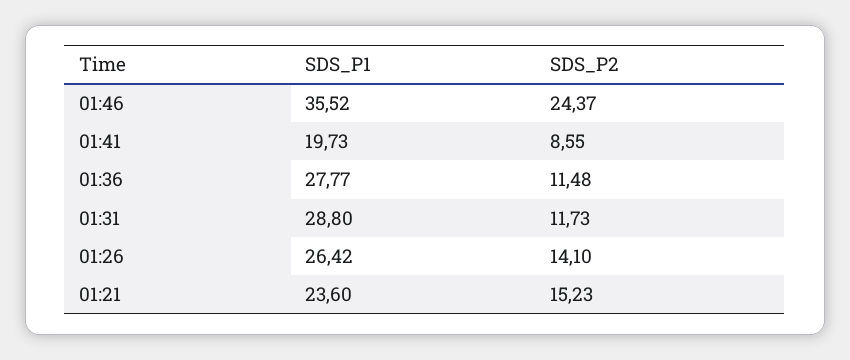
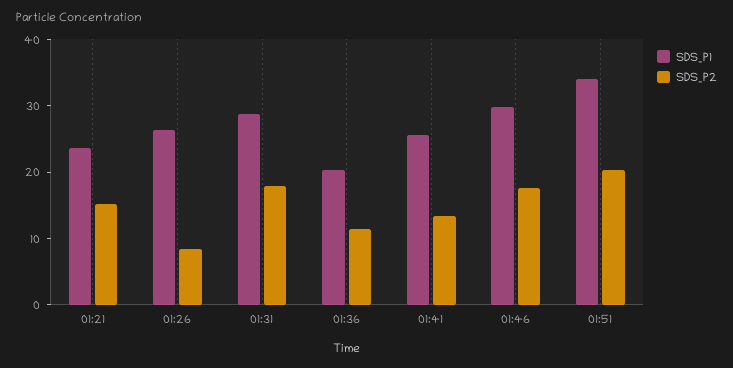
SDS_P1, 01:46: 35.52 -> 30
SDS_P2, 01:46: 24.37 -> 18
SDS_P1, 01:41: 19.73 -> 26
SDS_P2, 01:41: 8.55 -> 14
SDS_P1, 01:36: 27.77 -> 20
SDS_P2, 01:31: 11.73 -> 18
SDS_P2, 01:26: 14.1 -> 8
SDS_P1, 01:51: none -> 34
SDS_P2, 01:51: none -> 20

